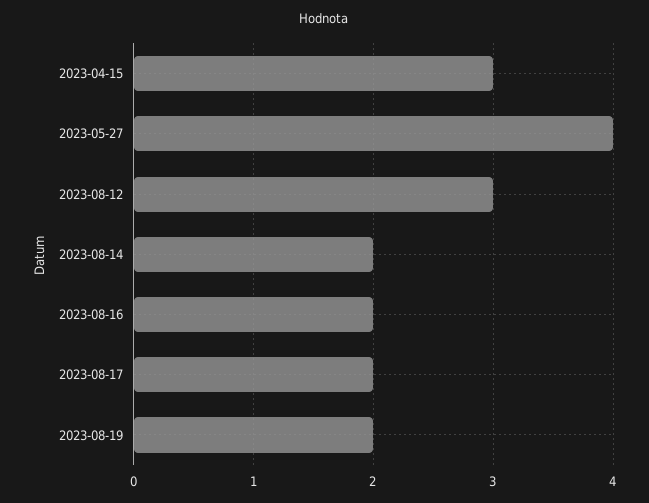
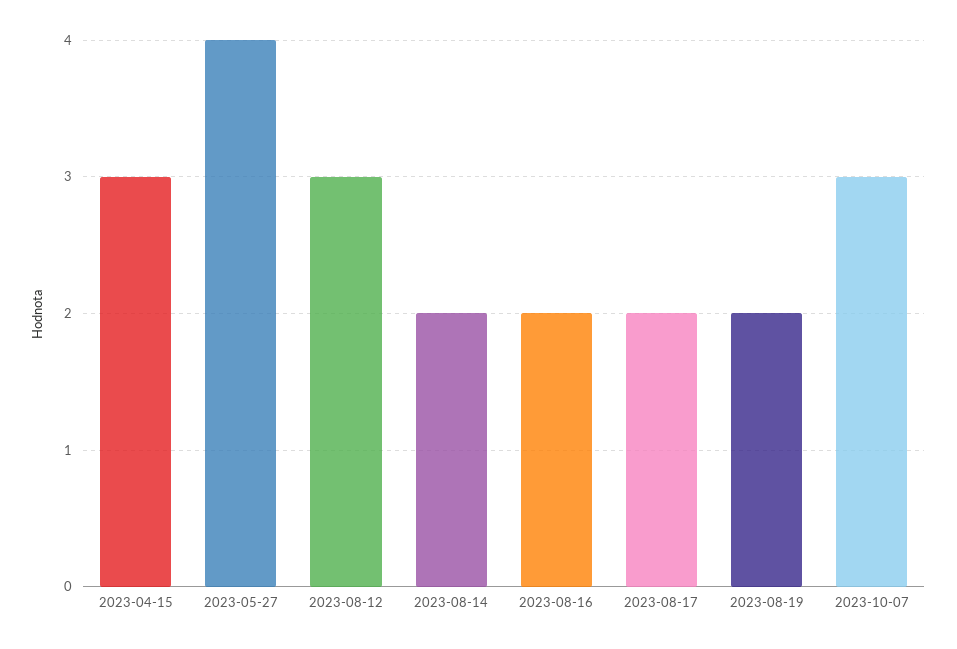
2023-10-07: none -> 3

